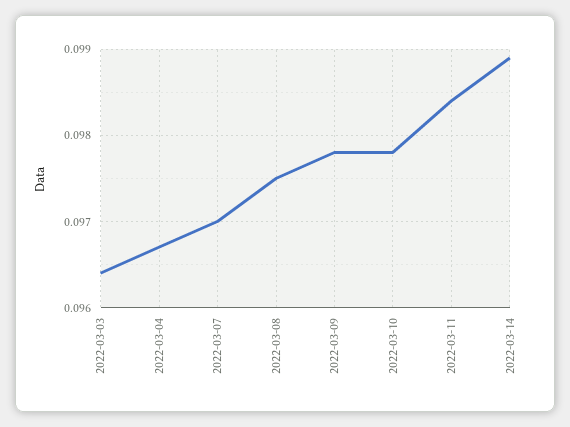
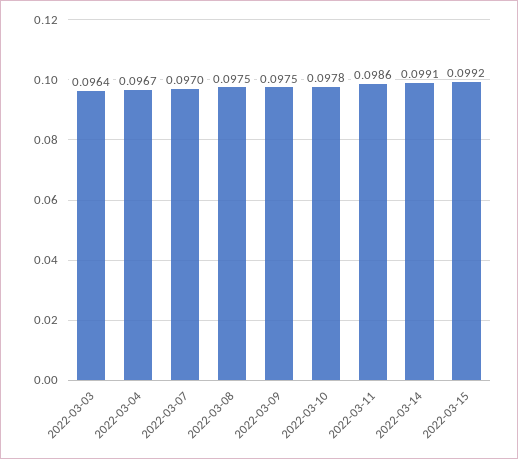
2022-03-09: 0.0978 -> 0.0975
2022-03-11: 0.0984 -> 0.0986
2022-03-14: 0.0989 -> 0.0991
2022-03-15: none -> 0.0992

